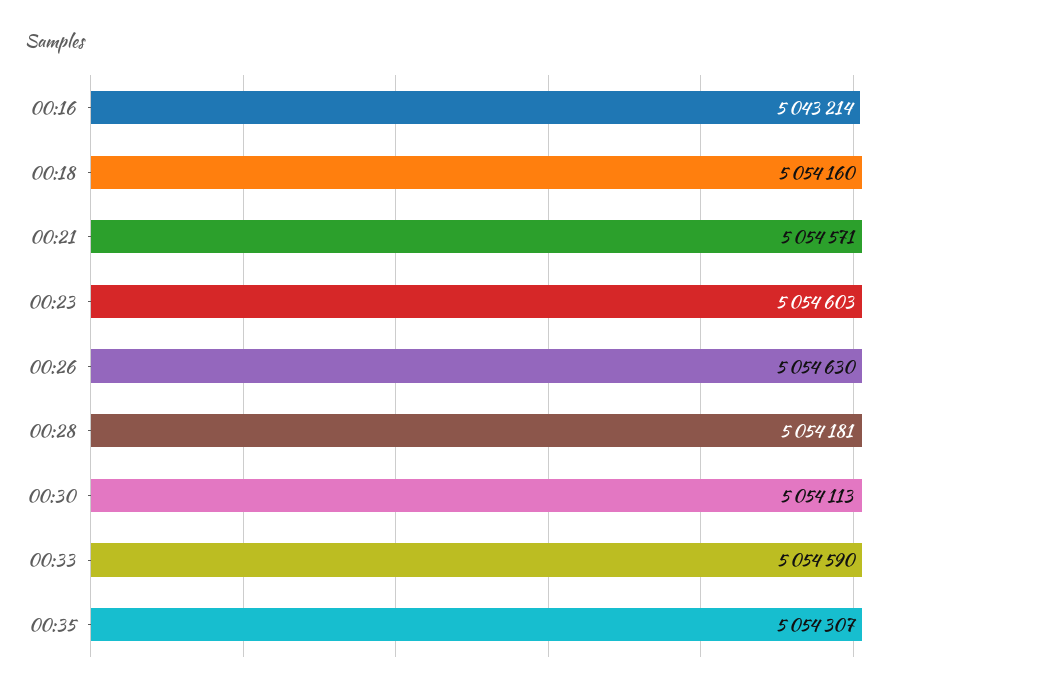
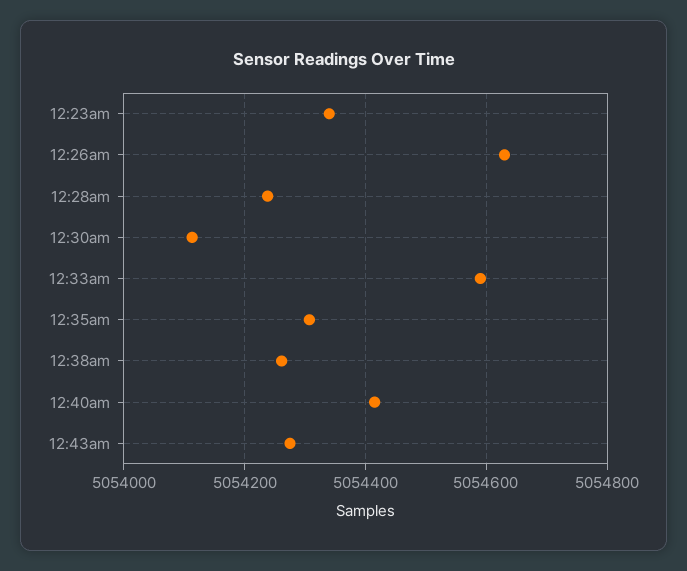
00:16: 5043214 -> none
00:18: 5054160 -> none
00:21: 5054571 -> none
00:23: 5054603 -> 5054340
00:28: 5054181 -> 5054240
12:38am: none -> 5054260
12:40am: none -> 5054420
12:43am: none -> 5054280

